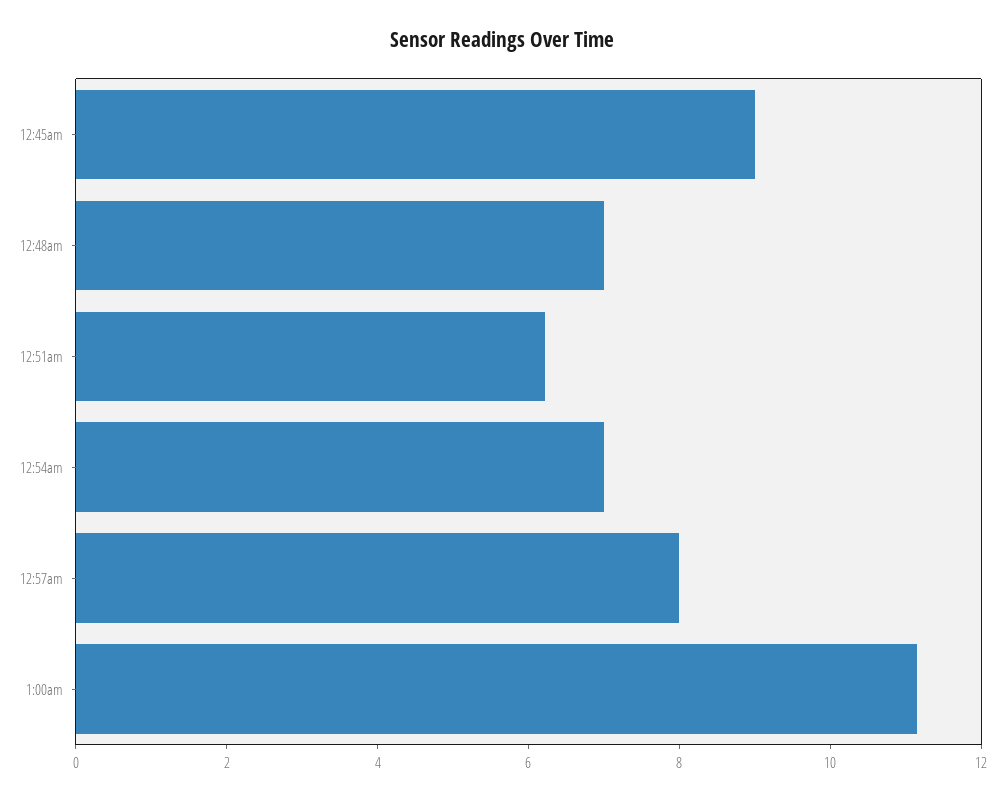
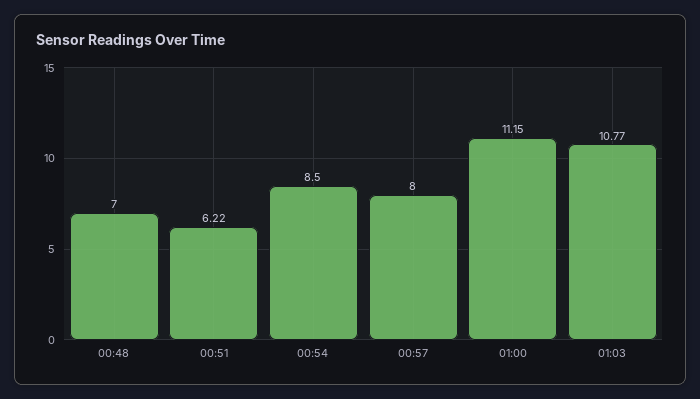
12:45am: 9 -> none
12:54am: 7 -> 8.5
01:03: none -> 10.77

